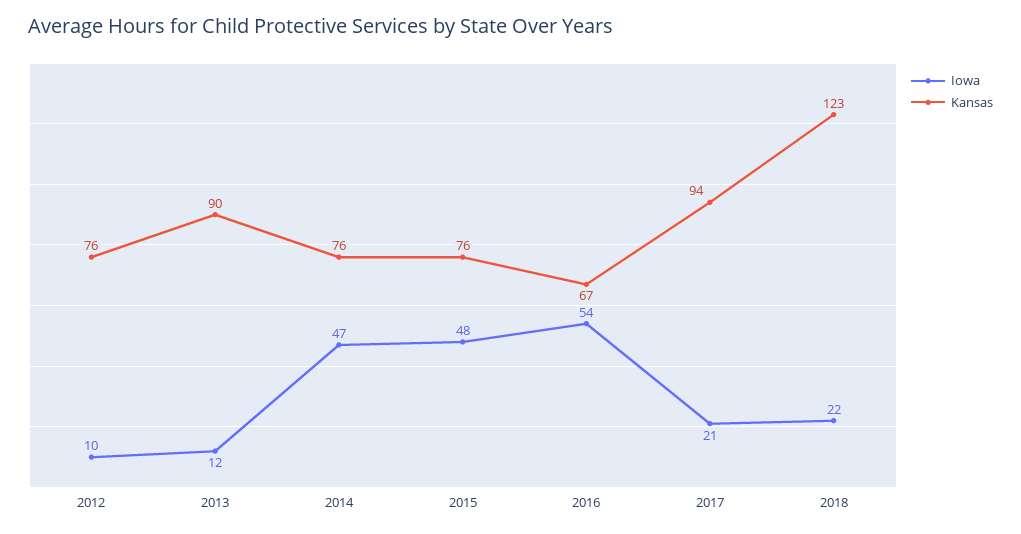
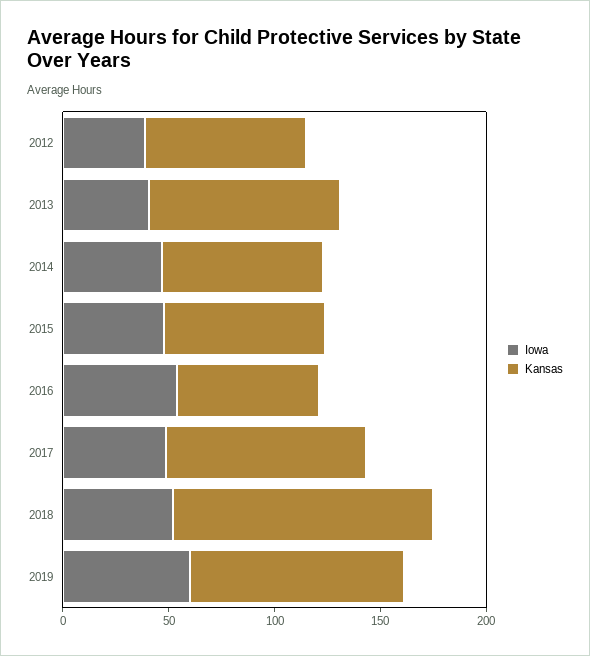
Iowa, 2012: 10 -> 40
Iowa, 2013: 12 -> 40
Iowa, 2017: 21 -> 50
Iowa, 2018: 22 -> 50
Iowa, 2019: none -> 60
Kansas, 2019: none -> 100

